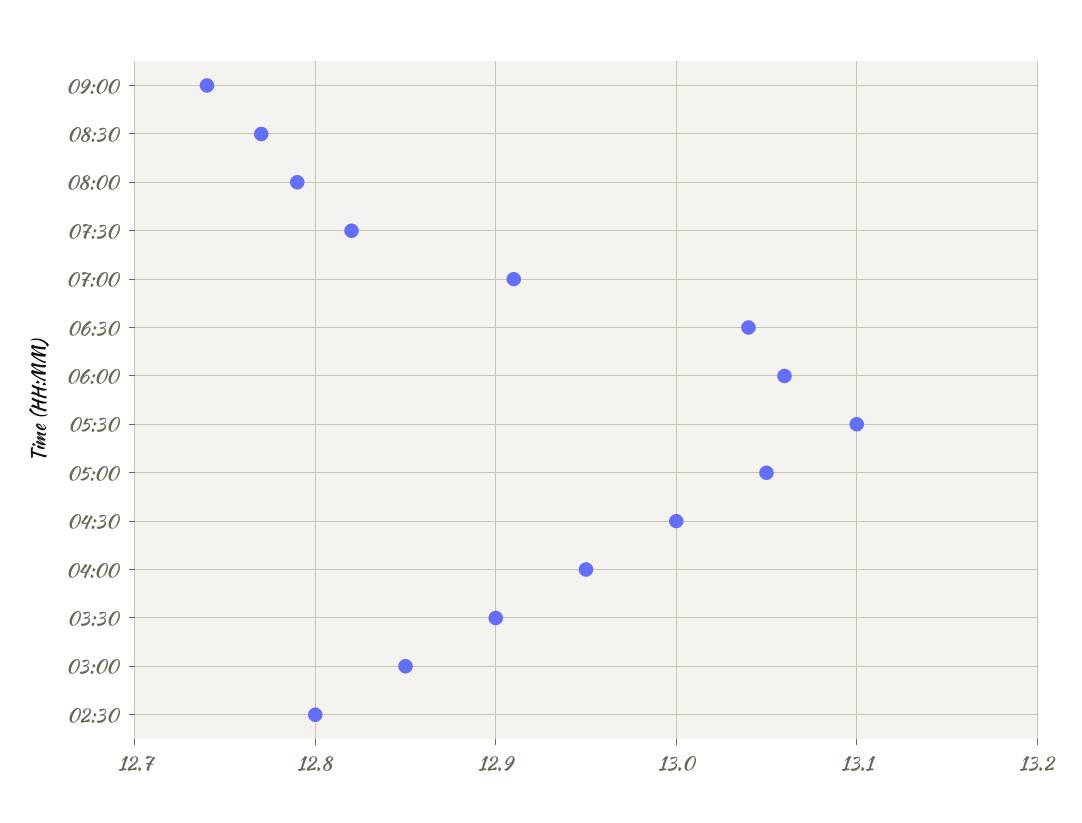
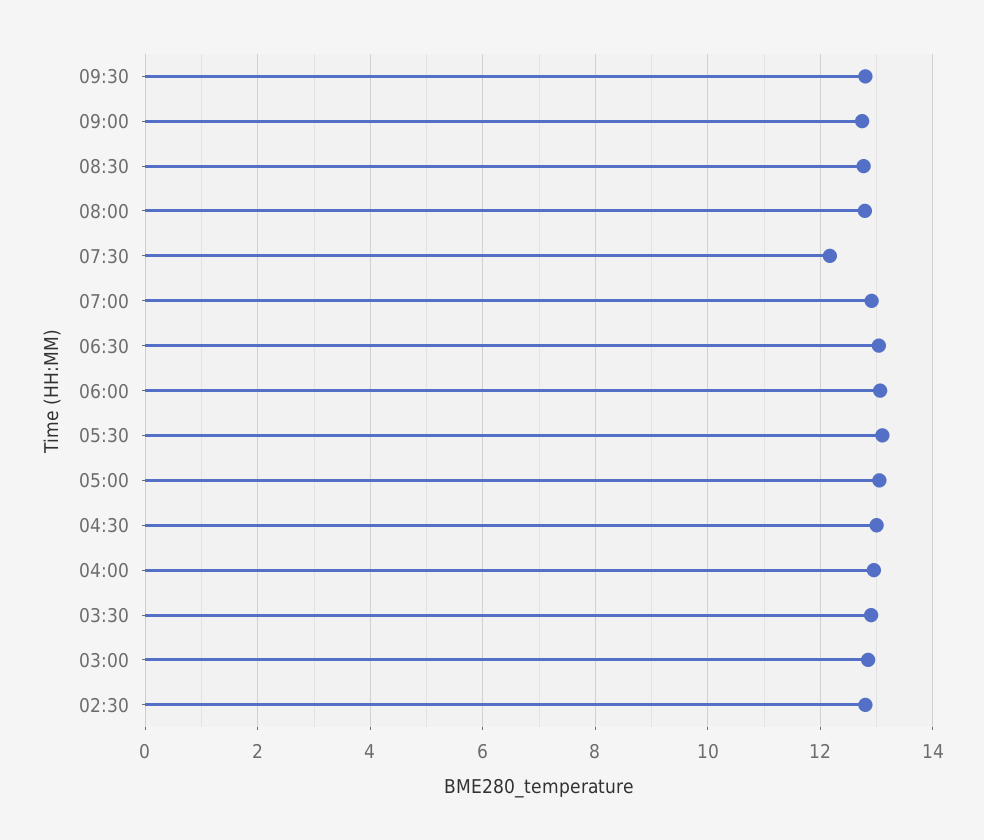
07:30: 12.82 -> 12.2
09:30: none -> 12.8

